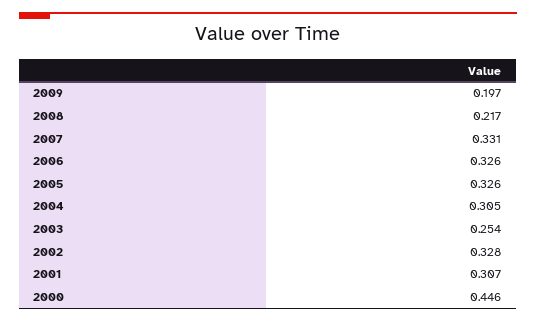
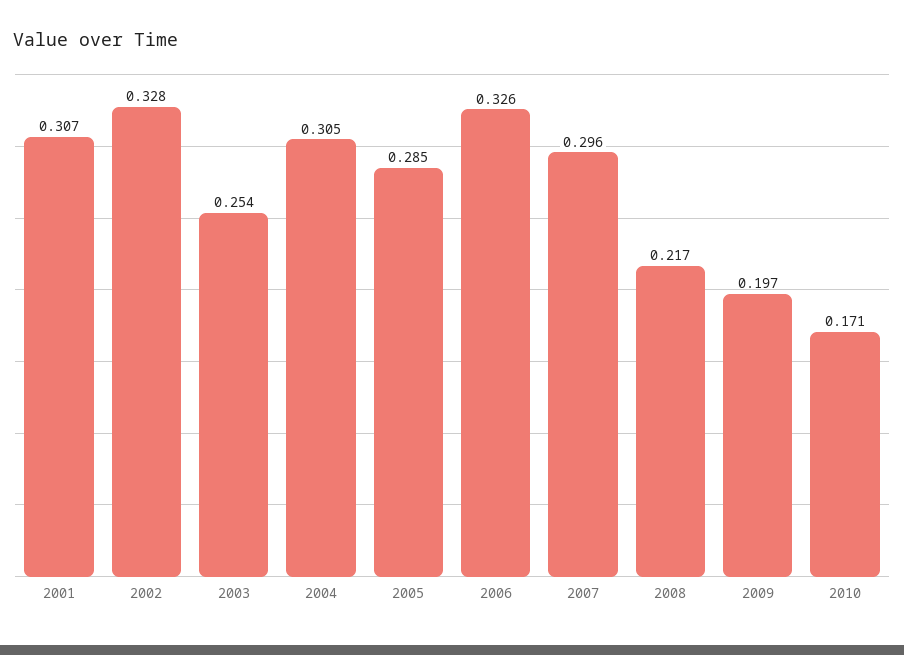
2007: 0.331 -> 0.296
2005: 0.326 -> 0.285
2000: 0.446 -> none
2010: none -> 0.171

